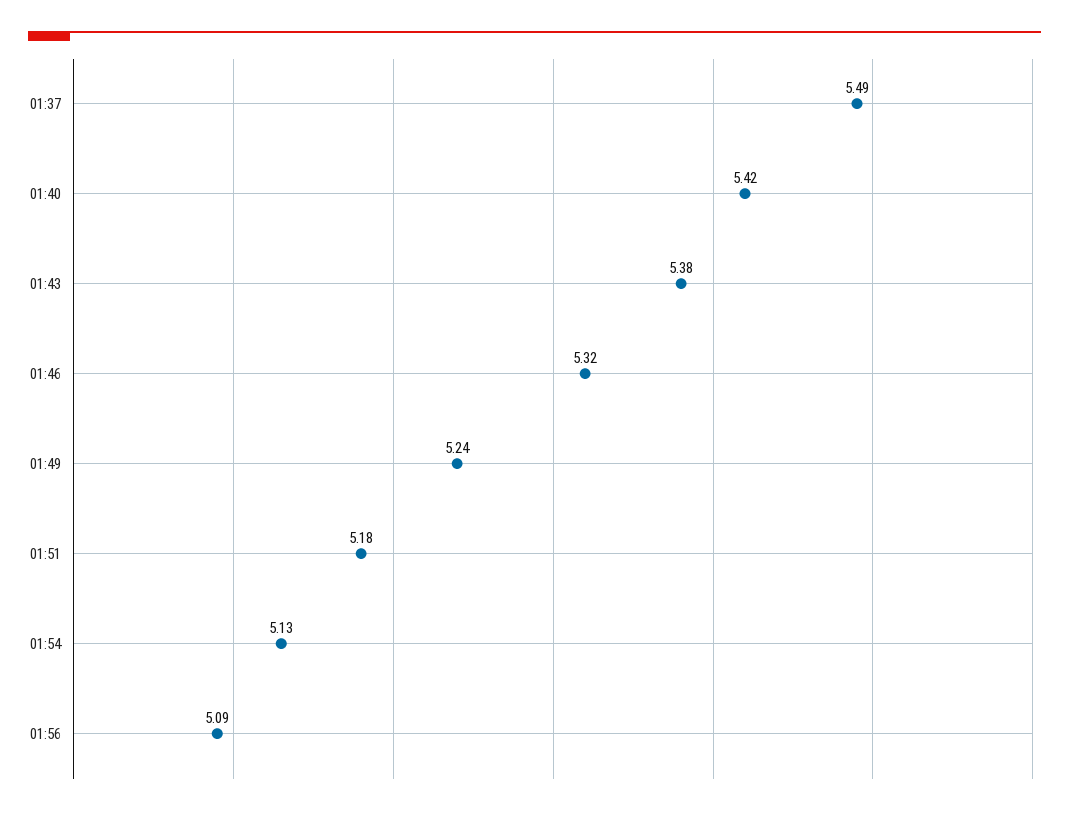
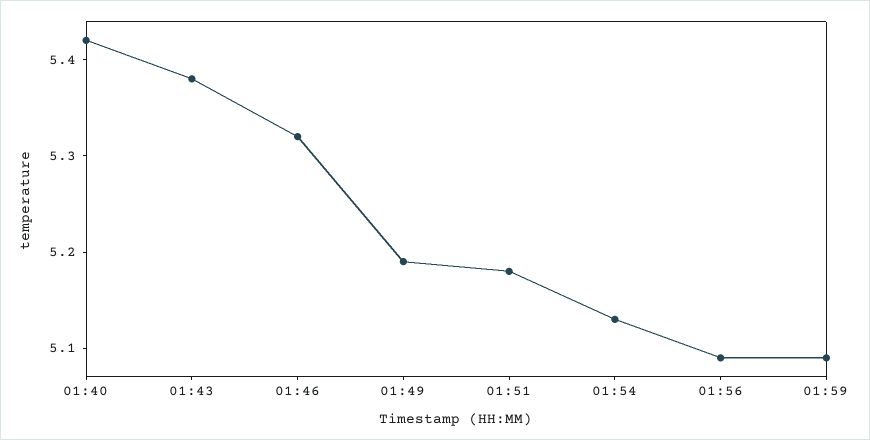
01:37: 5.49 -> none
01:49: 5.24 -> 5.19
01:59: none -> 5.09

